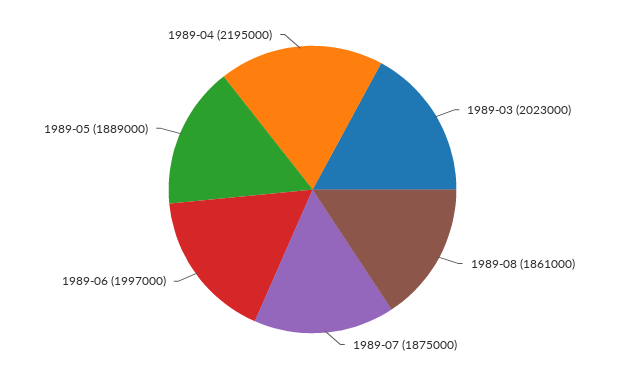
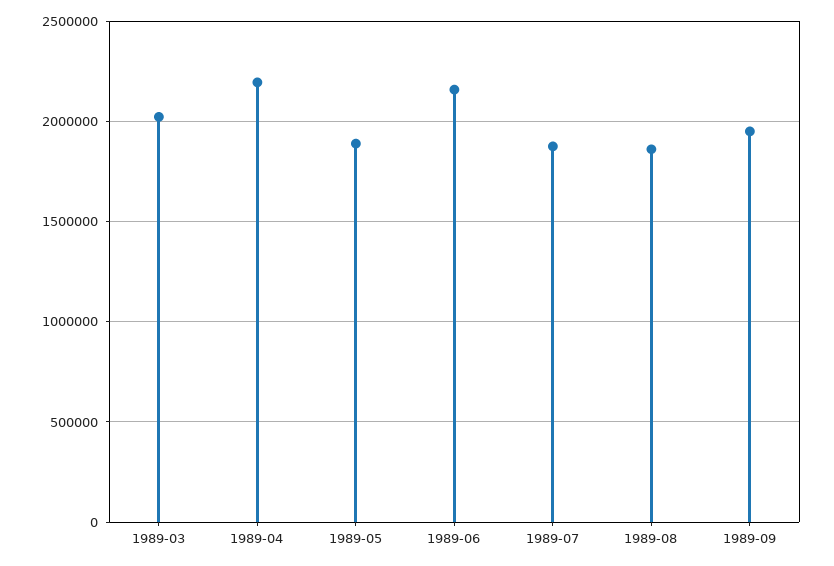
1989-06: 1997000 -> 2150000
1989-09: none -> 1950000

